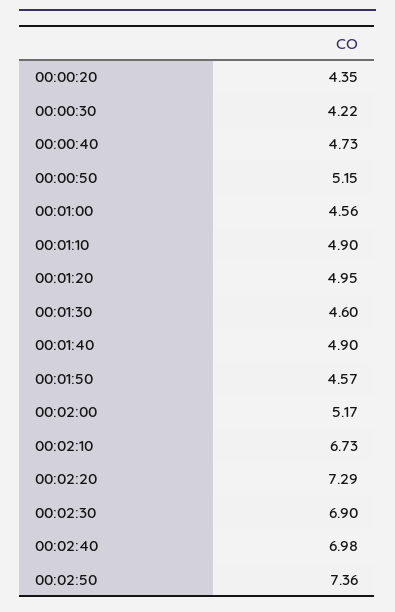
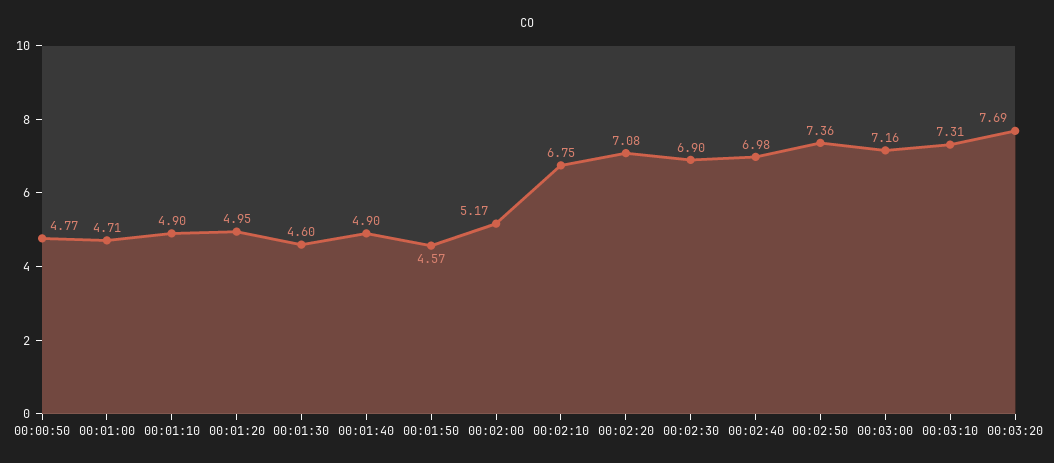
00:00:20: 4.35 -> none
00:00:30: 4.22 -> none
00:00:40: 4.73 -> none
00:00:50: 5.15 -> 4.77
00:01:00: 4.56 -> 4.71
00:02:10: 6.73 -> 6.75
00:02:20: 7.29 -> 7.08
00:03:00: none -> 7.16
00:03:10: none -> 7.31
00:03:20: none -> 7.69

